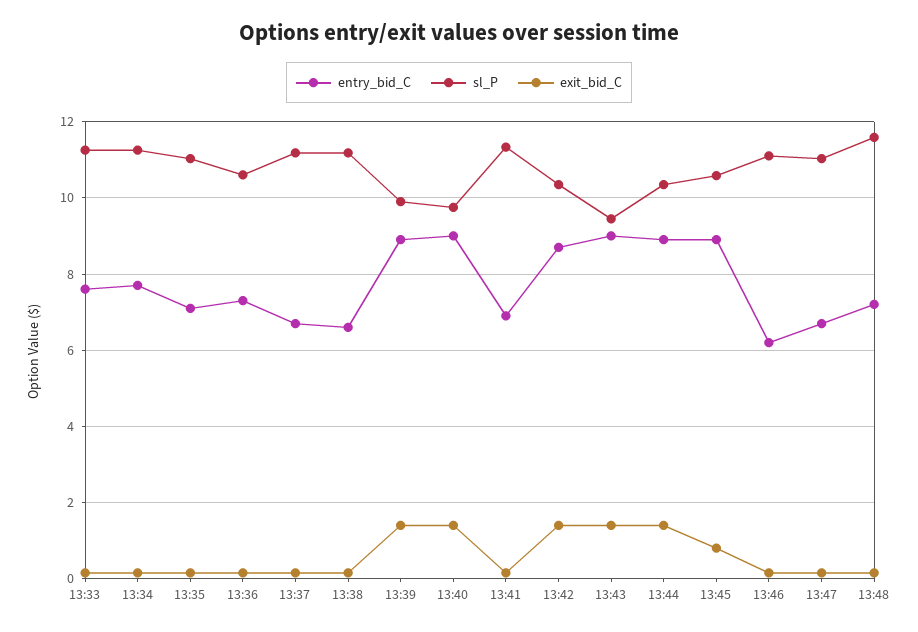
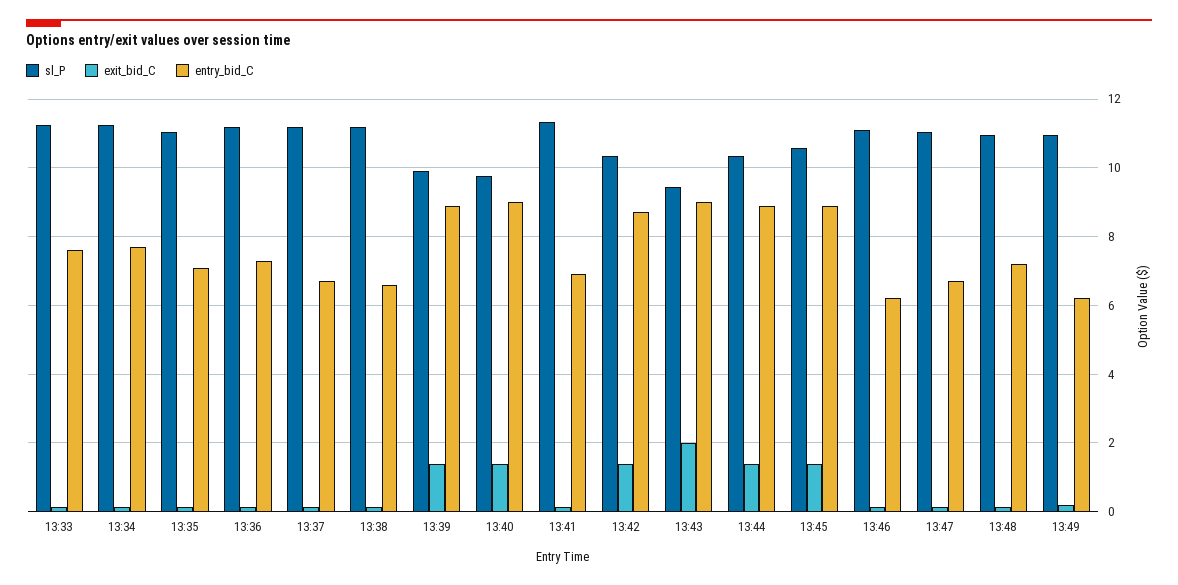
sl_P, 13:36: 10.6 -> 11.2
exit_bid_C, 13:43: 1.4 -> 2
exit_bid_C, 13:45: 0.8 -> 1.4
sl_P, 13:48: 11.6 -> 11
sl_P, 13:49: none -> 11
exit_bid_C, 13:49: none -> 0.2
entry_bid_C, 13:49: none -> 6.2

